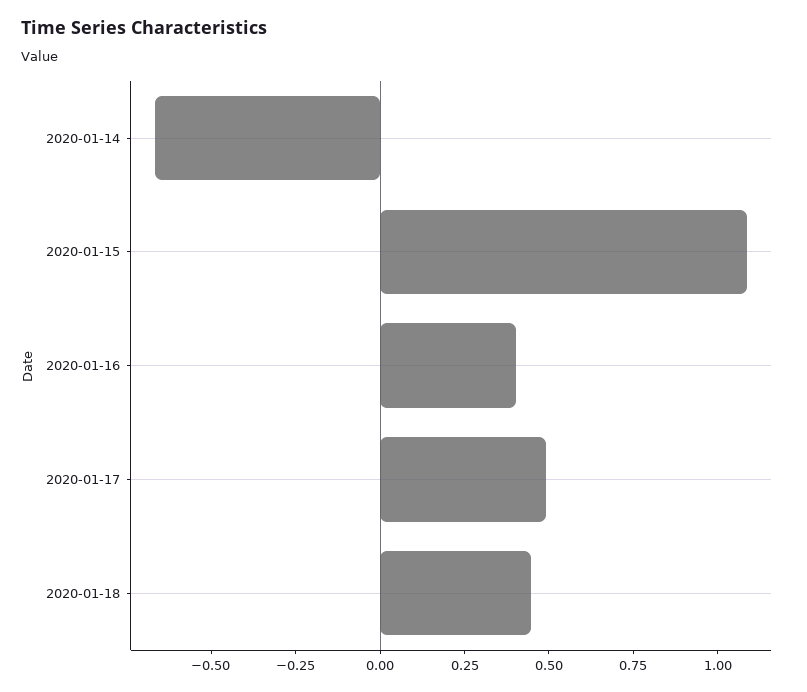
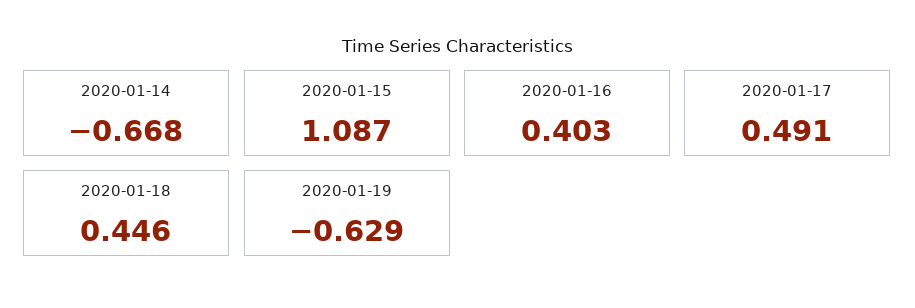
2020-01-19: none -> -0.629

